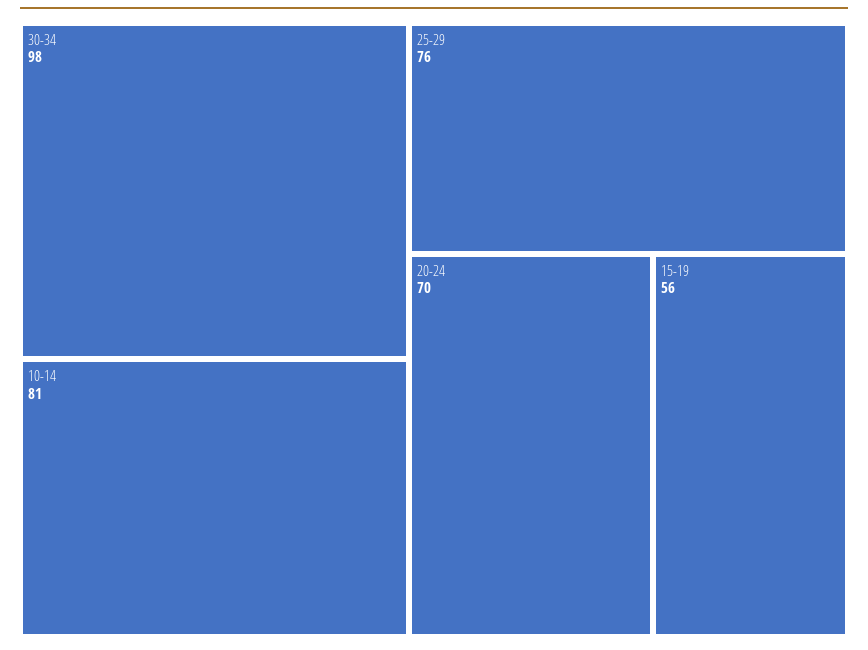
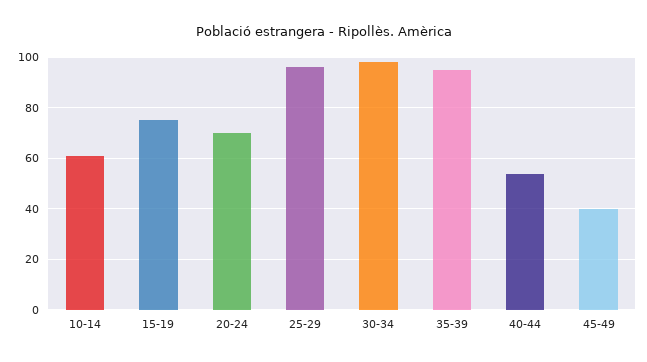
10-14: 81 -> 60
25-29: 76 -> 95
15-19: 56 -> 75
35-39: none -> 95
40-44: none -> 55
45-49: none -> 40

